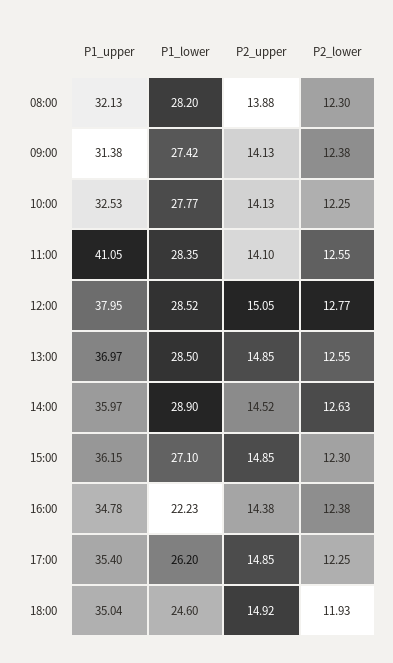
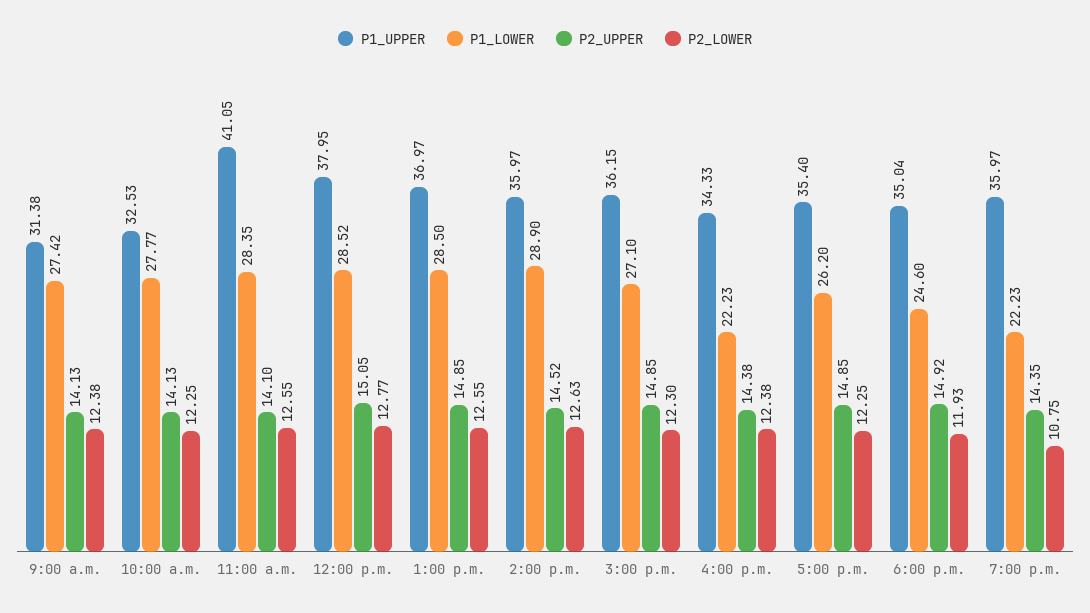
P1_upper, 08:00: 32.13 -> none
P1_lower, 08:00: 28.2 -> none
P2_upper, 08:00: 13.88 -> none
P2_lower, 08:00: 12.3 -> none
P1_upper, 16:00: 34.78 -> 34.33
P1_upper, 7:00 p.m.: none -> 35.97
P1_lower, 7:00 p.m.: none -> 22.23
P2_upper, 7:00 p.m.: none -> 14.35
P2_lower, 7:00 p.m.: none -> 10.75

